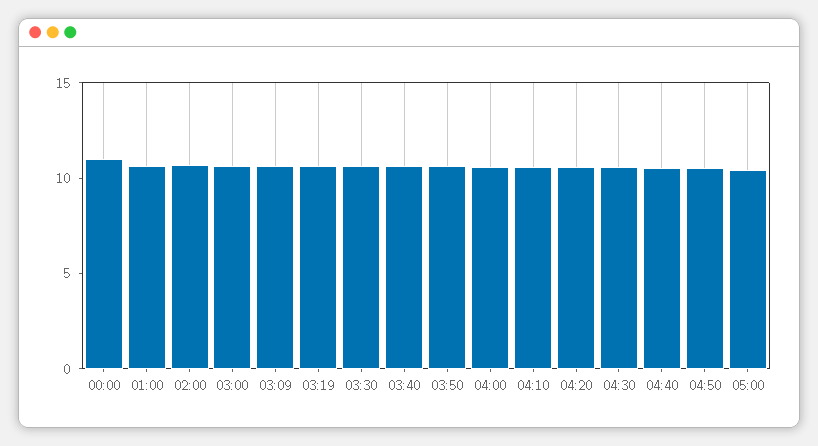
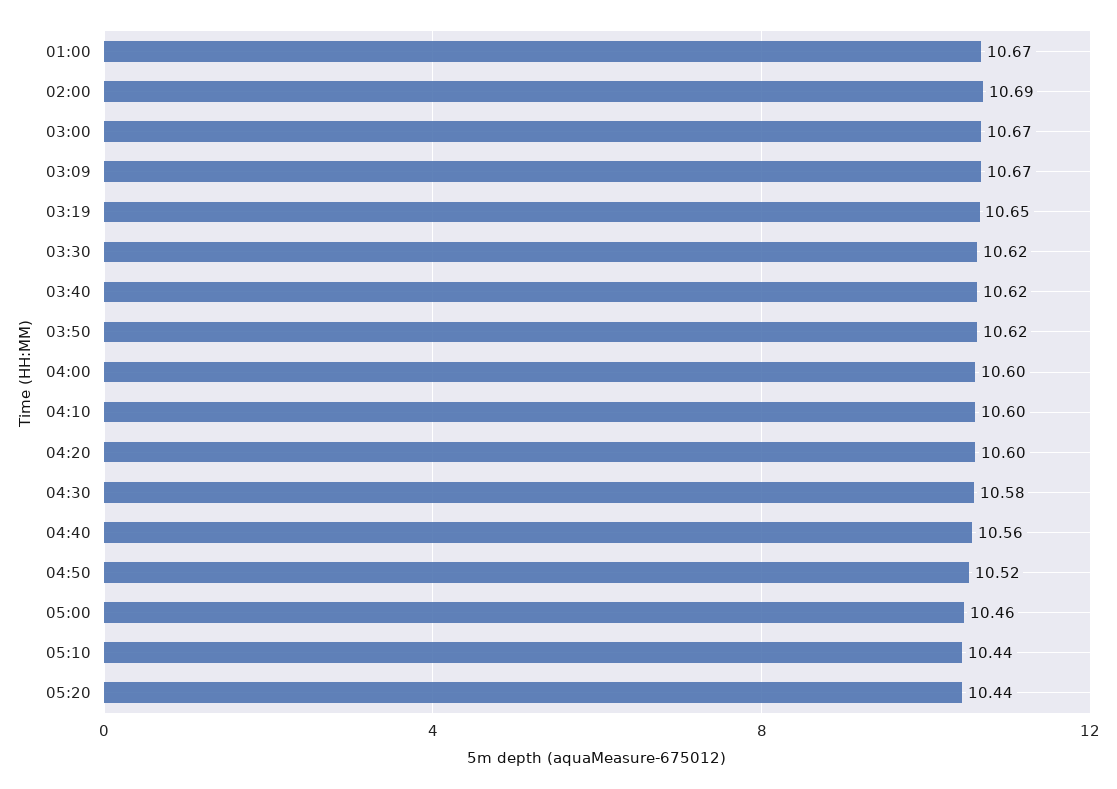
00:00: 11 -> none
05:10: none -> 10.44
05:20: none -> 10.44

